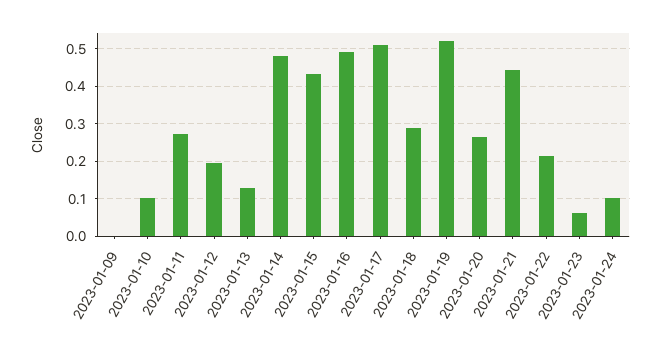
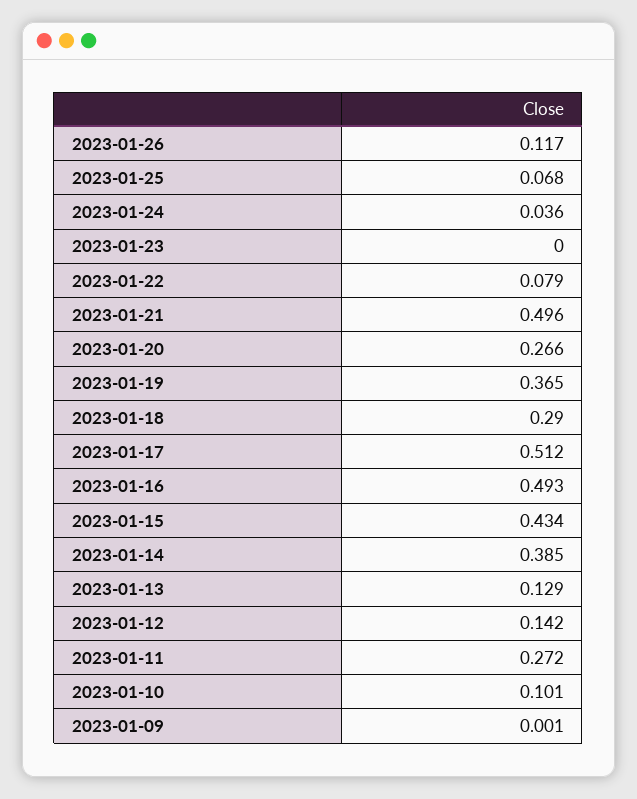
2023-01-12: 0.2 -> 0.142
2023-01-14: 0.48 -> 0.385
2023-01-19: 0.52 -> 0.365
2023-01-21: 0.44 -> 0.496
2023-01-22: 0.22 -> 0.079
2023-01-23: 0.06 -> 0
2023-01-24: 0.1 -> 0.036
2023-01-26: none -> 0.117
2023-01-25: none -> 0.068

